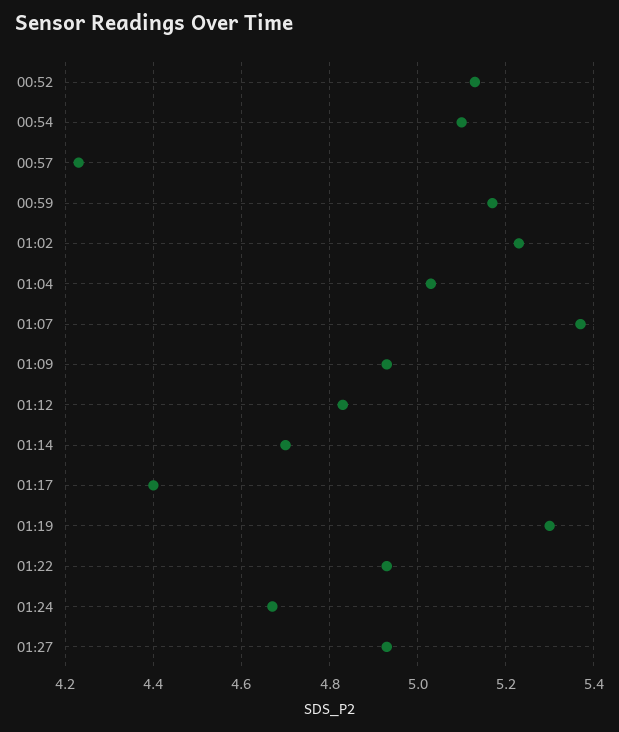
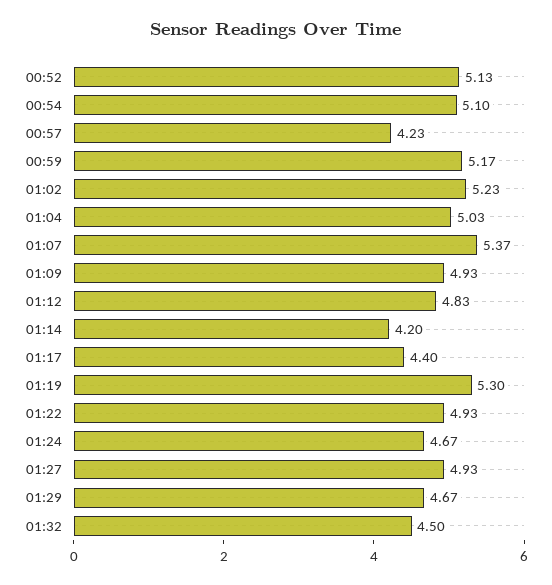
01:14: 4.7 -> 4.2
01:29: none -> 4.67
01:32: none -> 4.5

